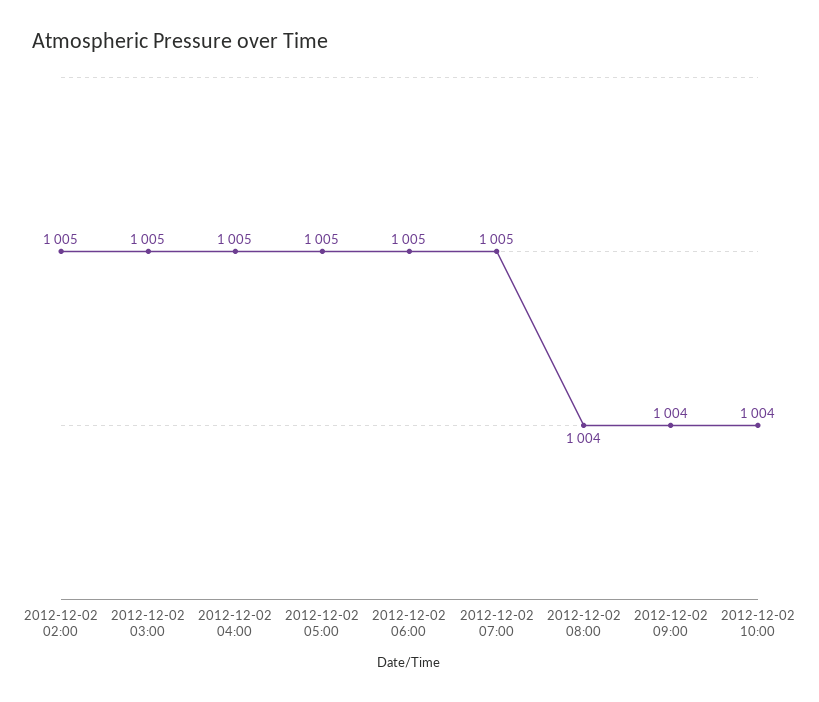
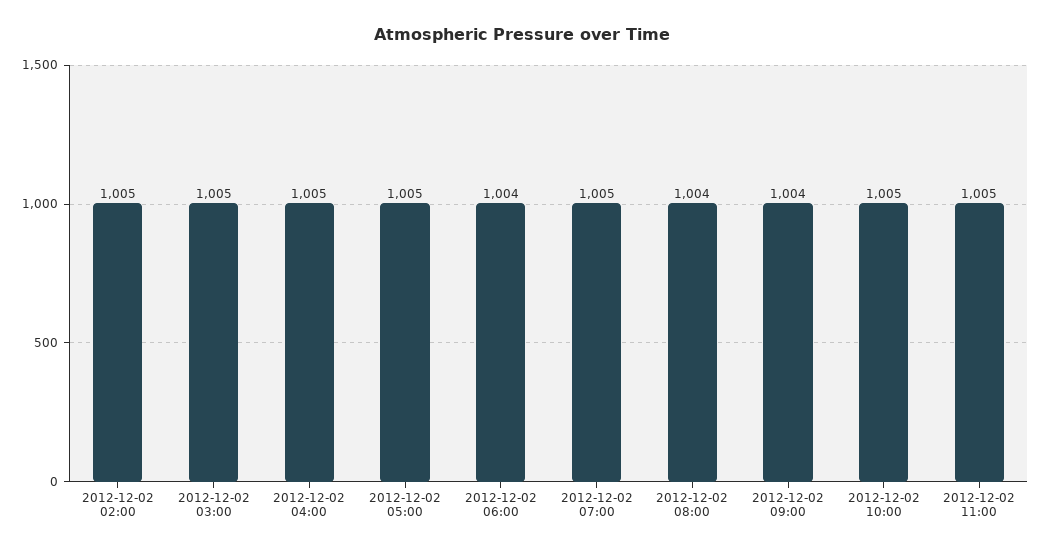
2012-12-02 06:00: 1005 -> 1004
2012-12-02 10:00: 1004 -> 1005
2012-12-02 11:00: none -> 1005

